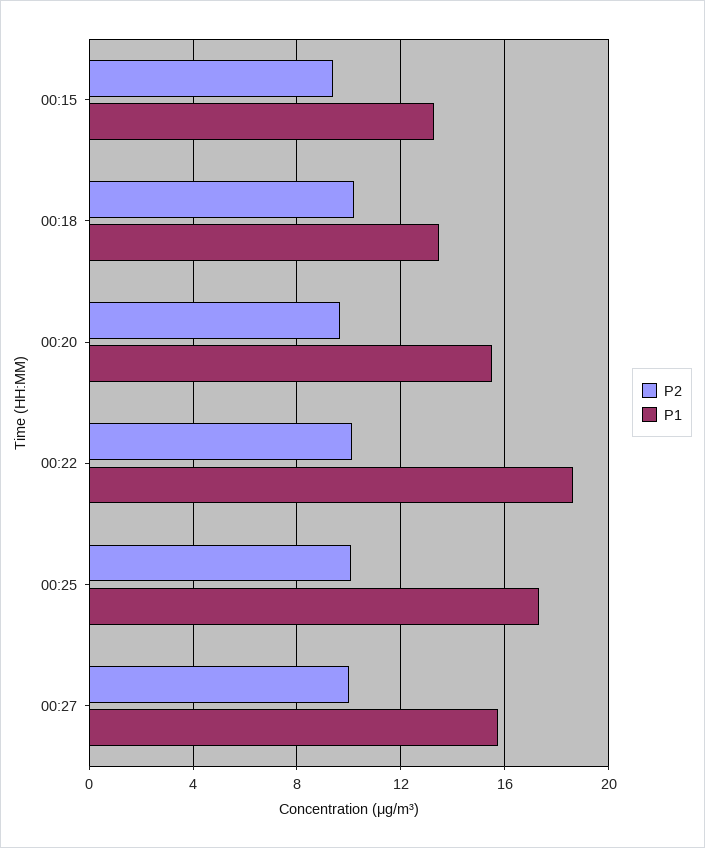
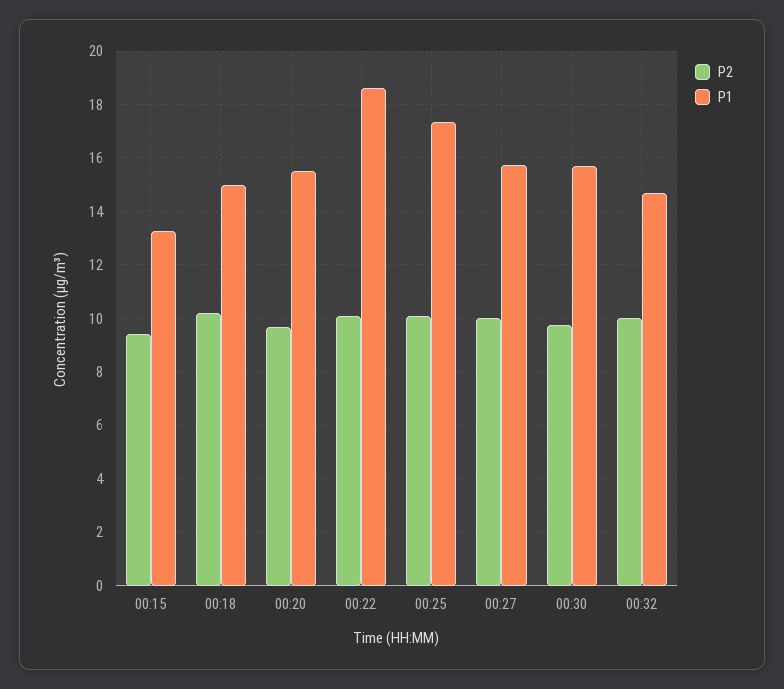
P1, 00:18: 13.5 -> 15
P2, 00:30: none -> 9.75
P1, 00:30: none -> 15.75
P2, 00:32: none -> 10
P1, 00:32: none -> 14.75

